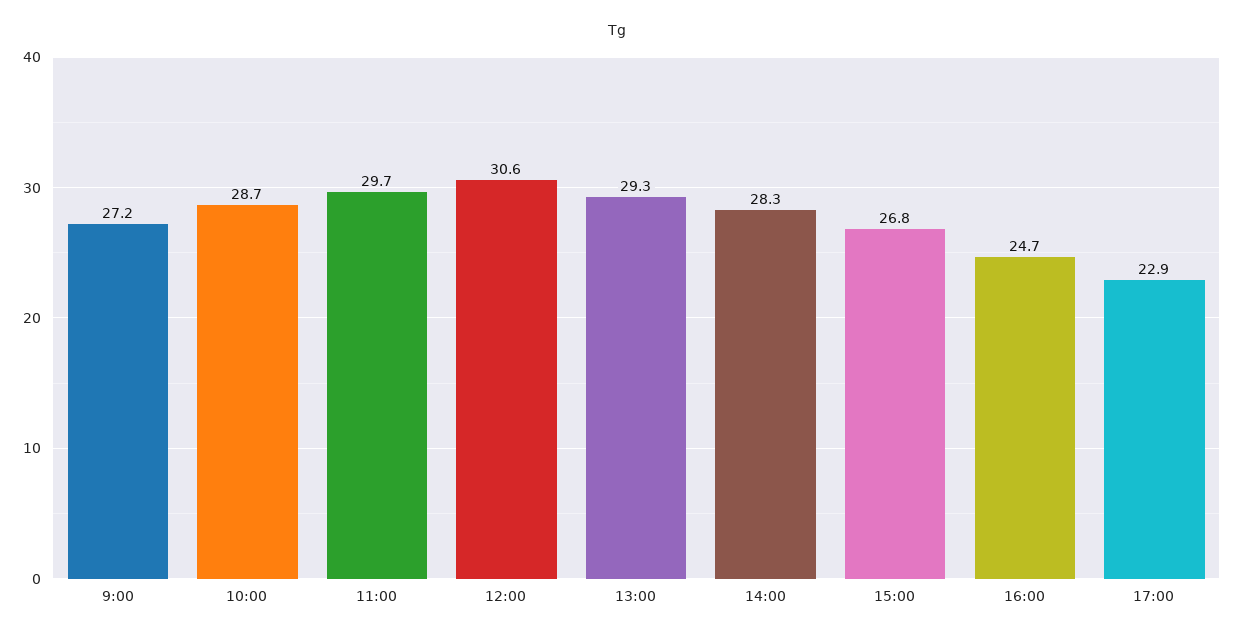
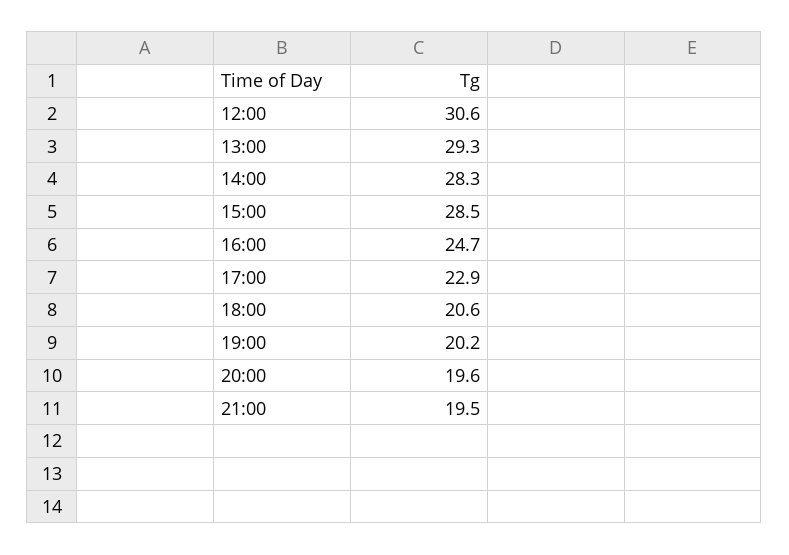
9:00: 27.2 -> none
10:00: 28.7 -> none
11:00: 29.7 -> none
15:00: 26.8 -> 28.5
18:00: none -> 20.6
19:00: none -> 20.2
20:00: none -> 19.6
21:00: none -> 19.5

